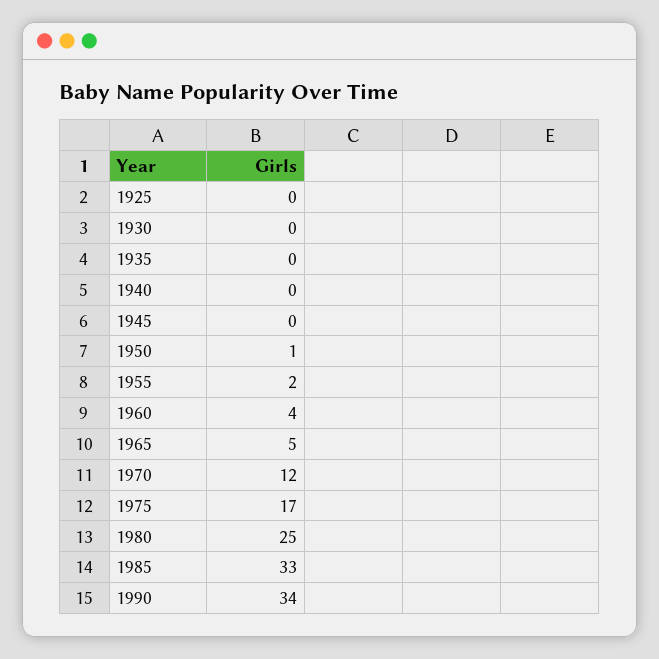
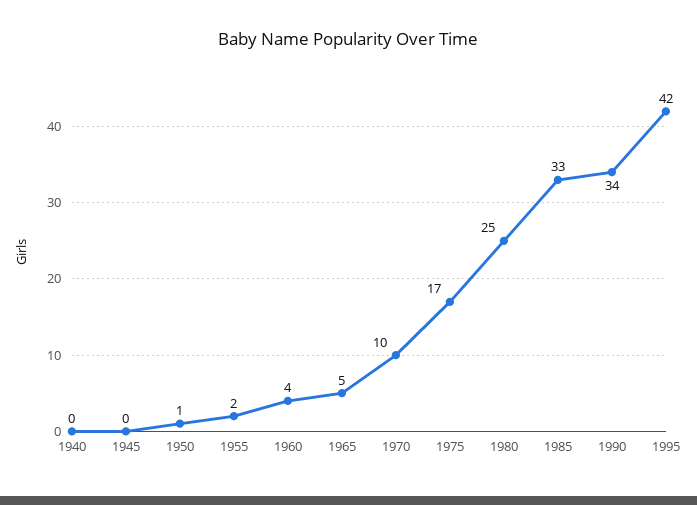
1925: 0 -> none
1930: 0 -> none
1935: 0 -> none
1970: 12 -> 10
1995: none -> 42

